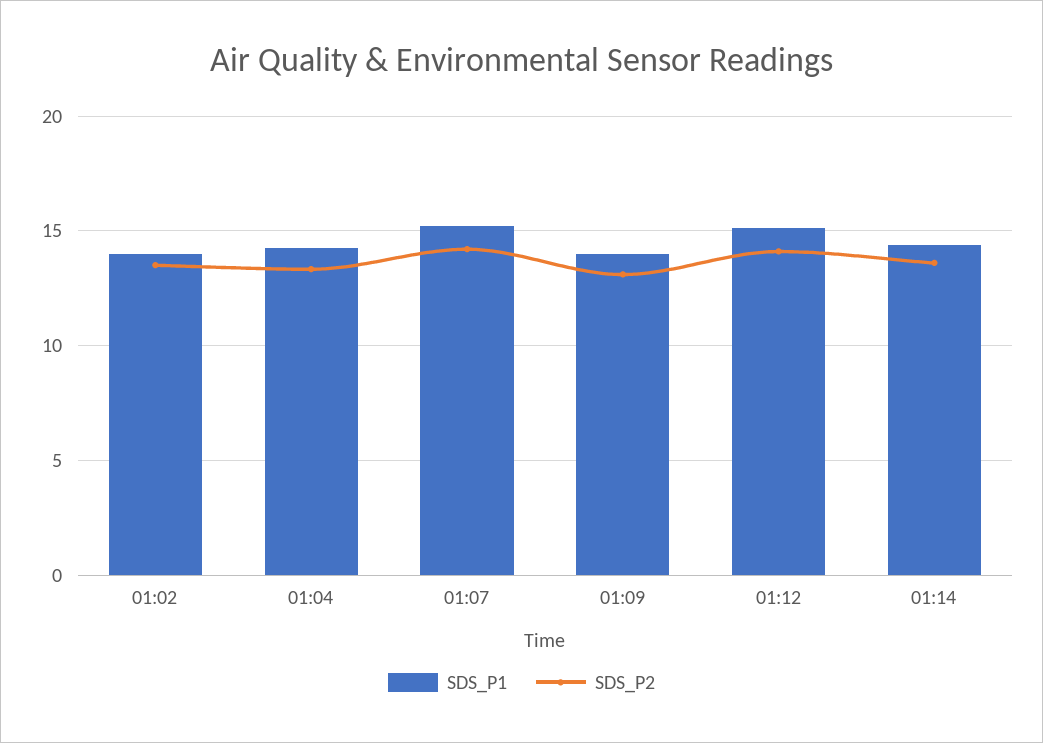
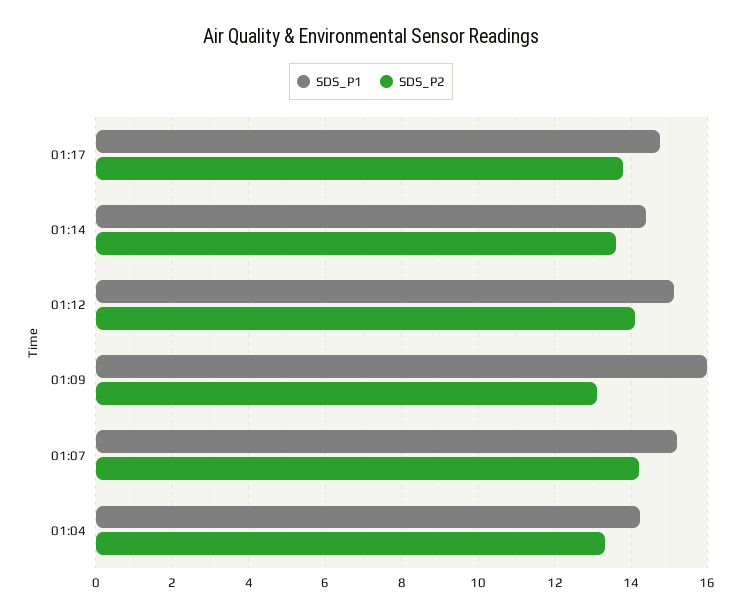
SDS_P1, 01:02: 14 -> none
SDS_P2, 01:02: 13.5 -> none
SDS_P1, 01:09: 14 -> 16
SDS_P1, 01:17: none -> 14.8
SDS_P2, 01:17: none -> 13.8

